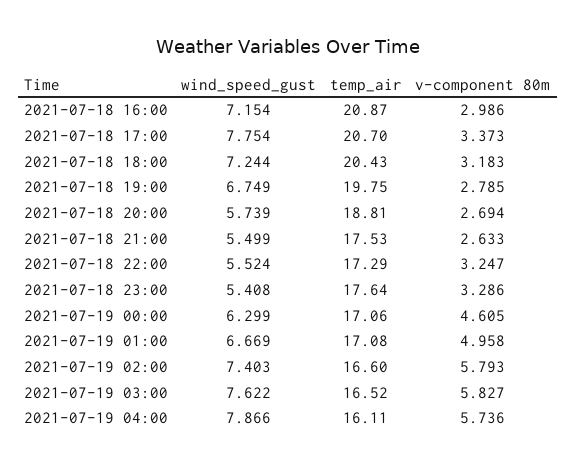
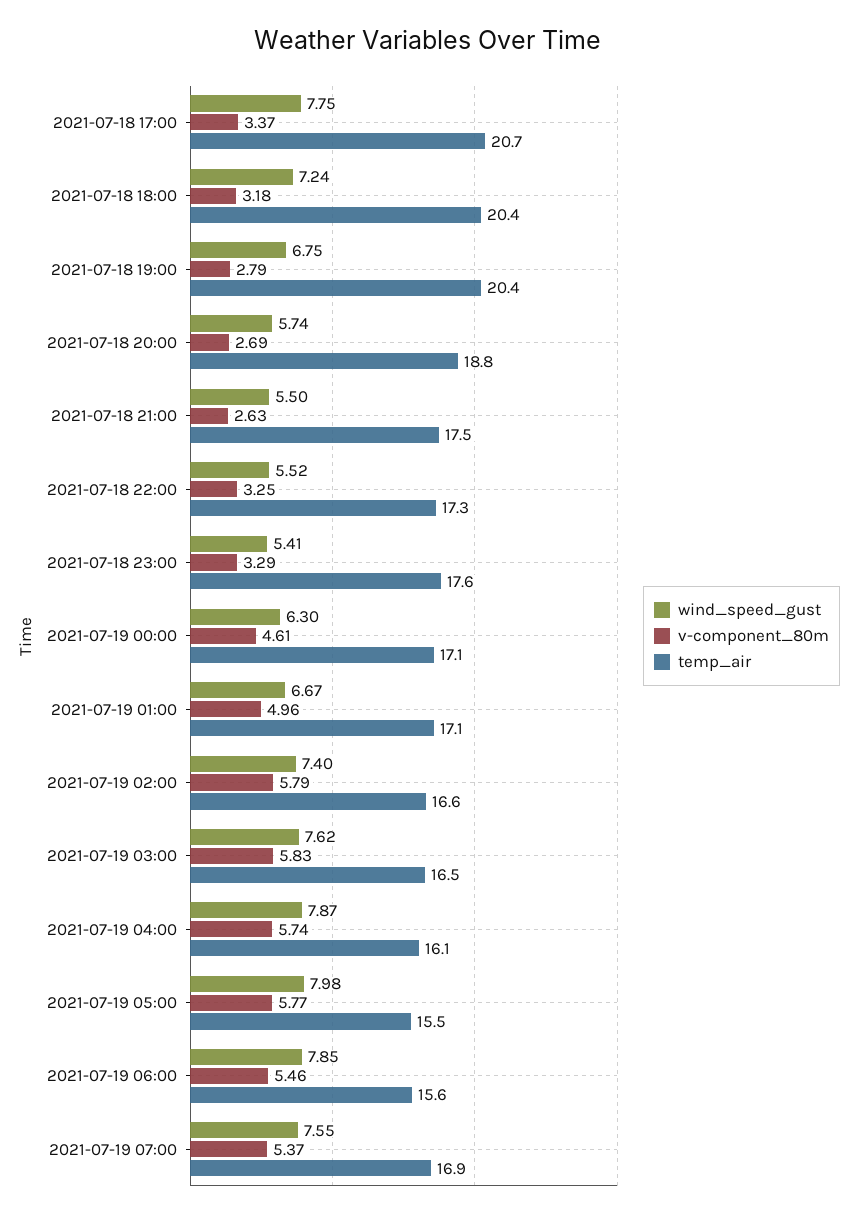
wind_speed_gust, 2021-07-18 16:00: 7.154 -> none
temp_air, 2021-07-18 16:00: 20.87 -> none
v-component 80m, 2021-07-18 16:00: 2.986 -> none
temp_air, 2021-07-18 19:00: 19.75 -> 20.4
wind_speed_gust, 2021-07-19 05:00: none -> 7.98
v-component 80m, 2021-07-19 05:00: none -> 5.77
temp_air, 2021-07-19 05:00: none -> 15.5
wind_speed_gust, 2021-07-19 06:00: none -> 7.85
v-component 80m, 2021-07-19 06:00: none -> 5.46
temp_air, 2021-07-19 06:00: none -> 15.6
wind_speed_gust, 2021-07-19 07:00: none -> 7.55
v-component 80m, 2021-07-19 07:00: none -> 5.37
temp_air, 2021-07-19 07:00: none -> 16.9

